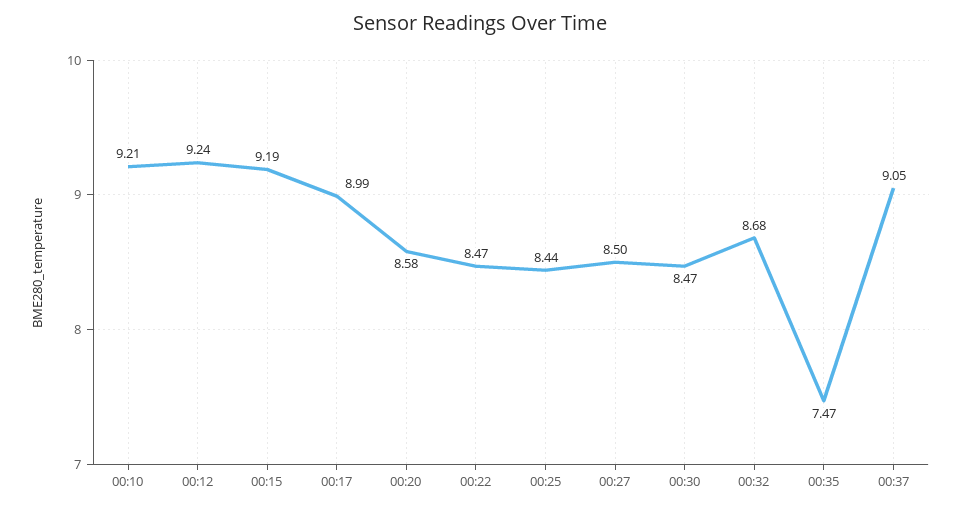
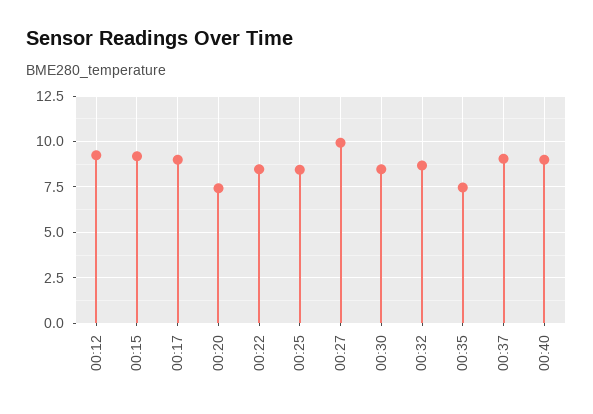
00:10: 9.21 -> none
00:20: 8.58 -> 7.5
00:27: 8.5 -> 10
00:40: none -> 9

